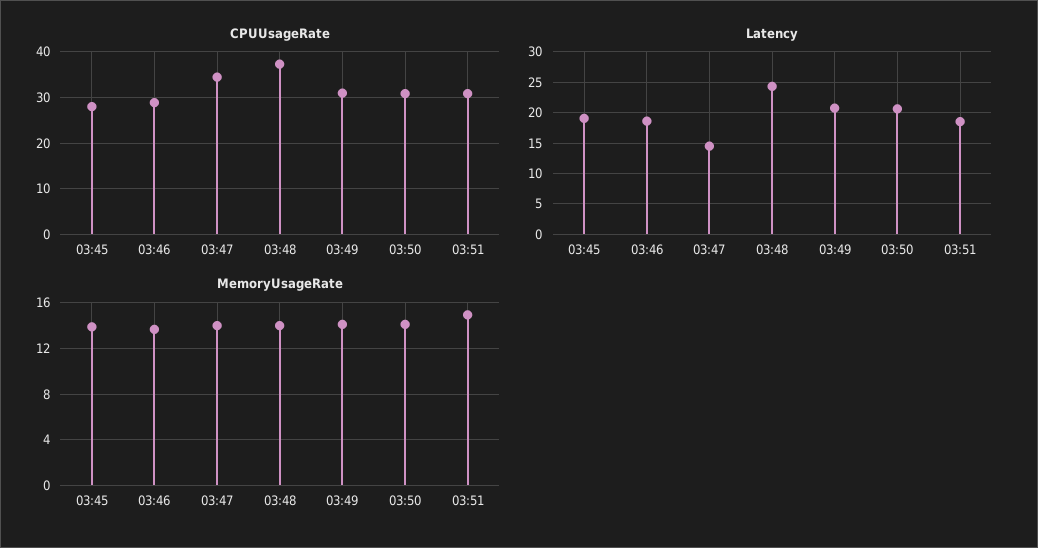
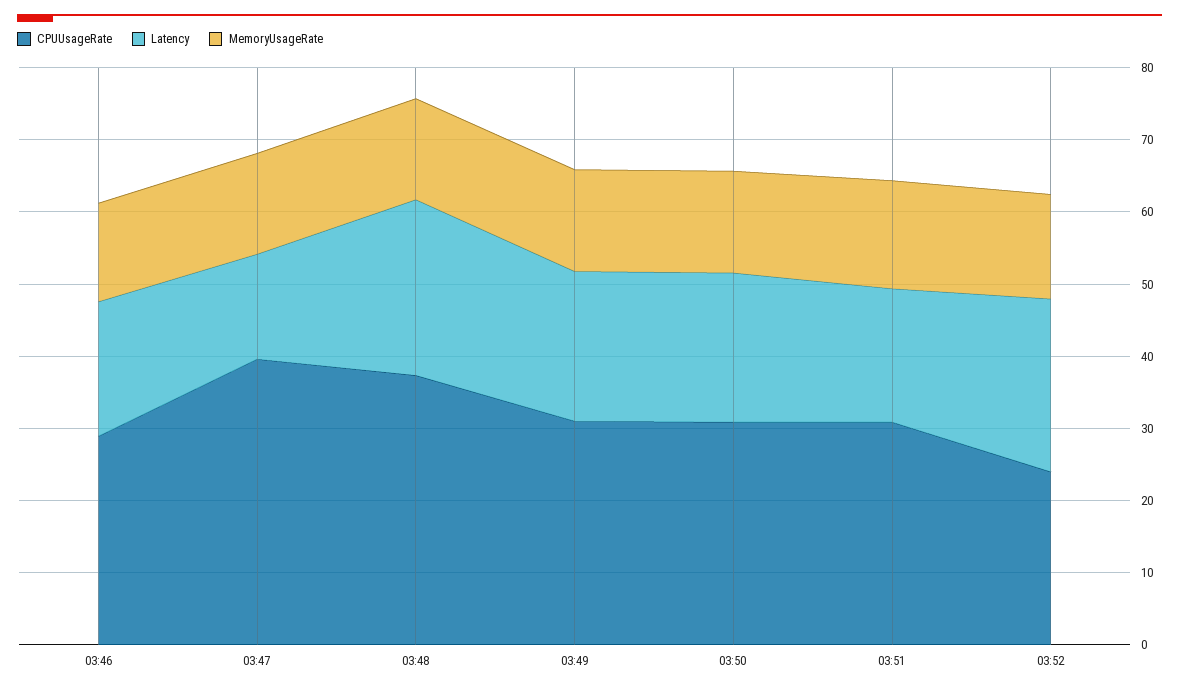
CPUUsageRate, 03:45: 28 -> none
CPUUsageRate, 03:47: 34 -> 40
Latency, 03:45: 19 -> none
MemoryUsageRate, 03:45: 14 -> none
CPUUsageRate, 03:52: none -> 24
Latency, 03:52: none -> 24
MemoryUsageRate, 03:52: none -> 14

